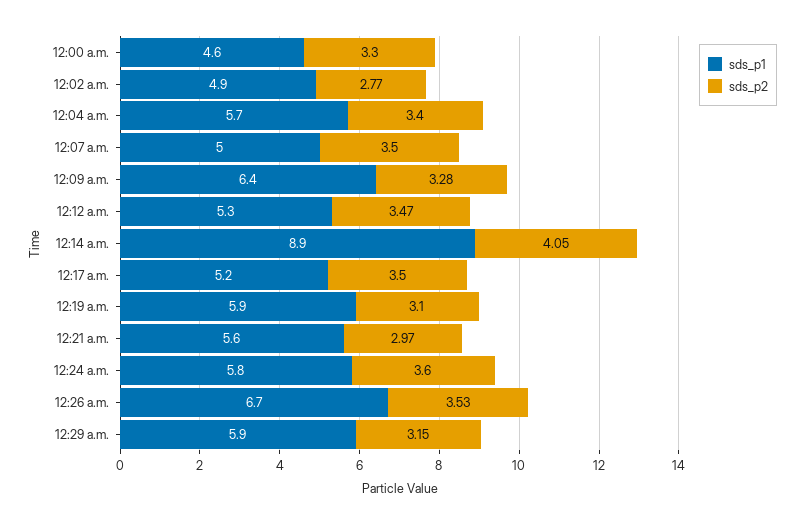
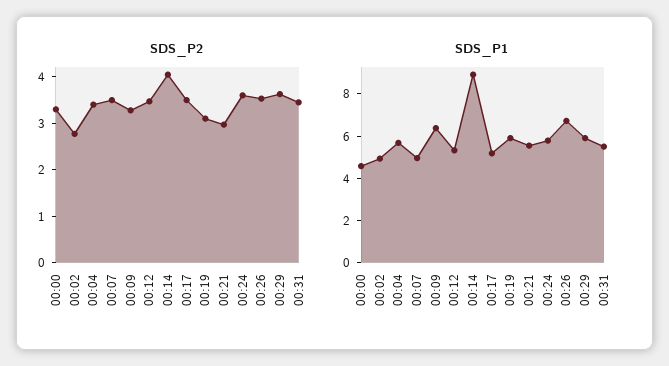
sds_p2, 12:29 a.m.: 3.15 -> 3.6
sds_p2, 00:31: none -> 3.4
sds_p1, 00:31: none -> 5.5

